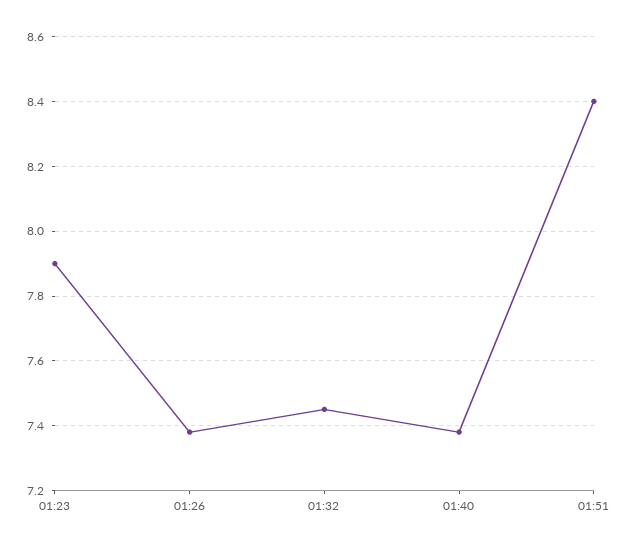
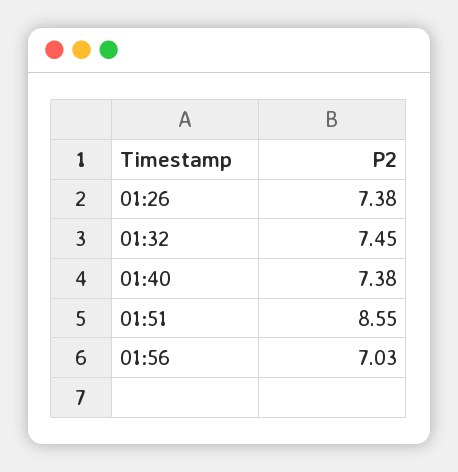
01:23: 7.9 -> none
01:51: 8.4 -> 8.55
01:56: none -> 7.03

